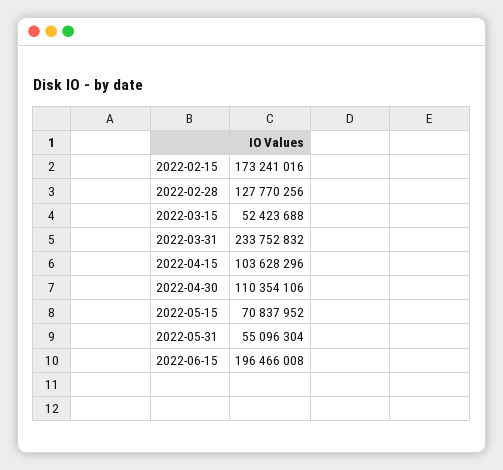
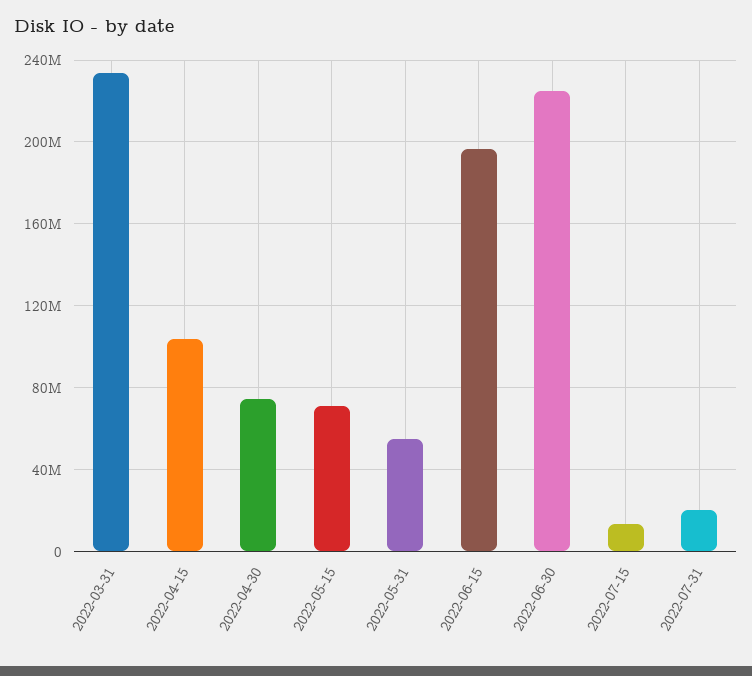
2022-02-15: 173241016 -> none
2022-02-28: 127770256 -> none
2022-03-15: 52423688 -> none
2022-04-30: 110354106 -> 75000000
2022-06-30: none -> 225000000
2022-07-15: none -> 15000000
2022-07-31: none -> 20000000

